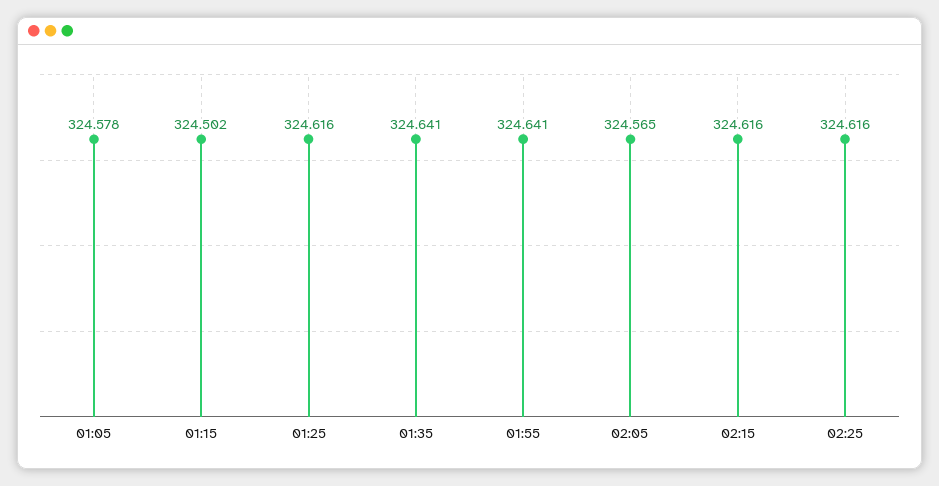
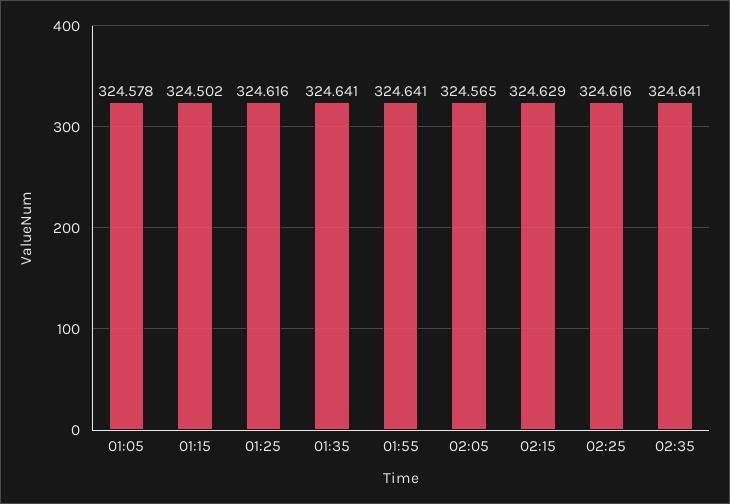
02:15: 324.616 -> 324.629
02:35: none -> 324.641

